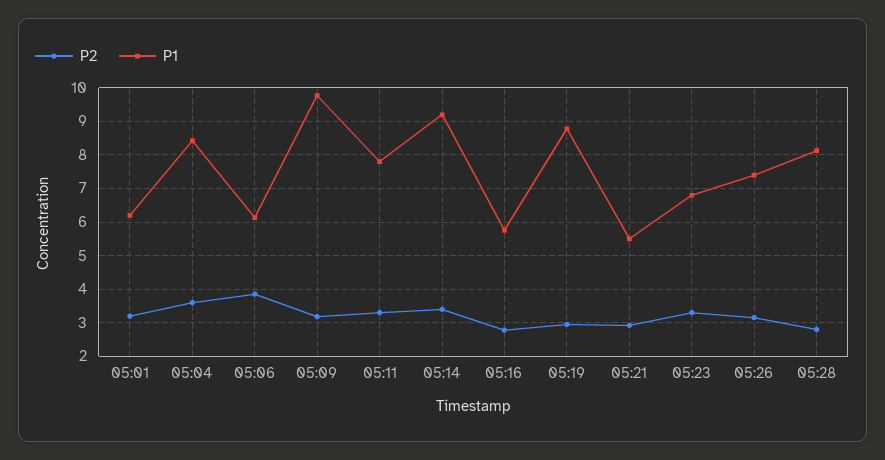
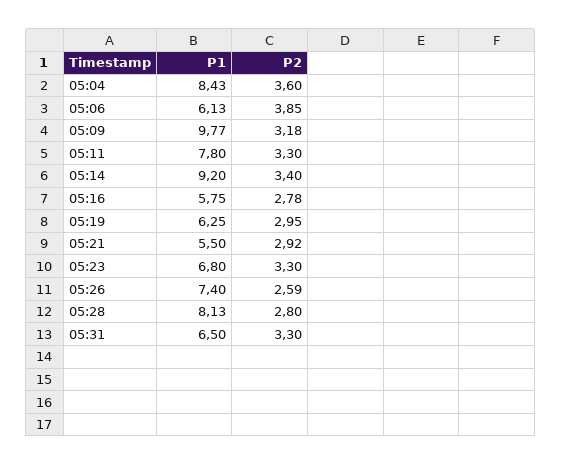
P2, 05:01: 3.2 -> none
P1, 05:01: 6.2 -> none
P1, 05:19: 8.8 -> 6.25
P2, 05:26: 3.2 -> 2.59
P1, 05:31: none -> 6.5
P2, 05:31: none -> 3.3

